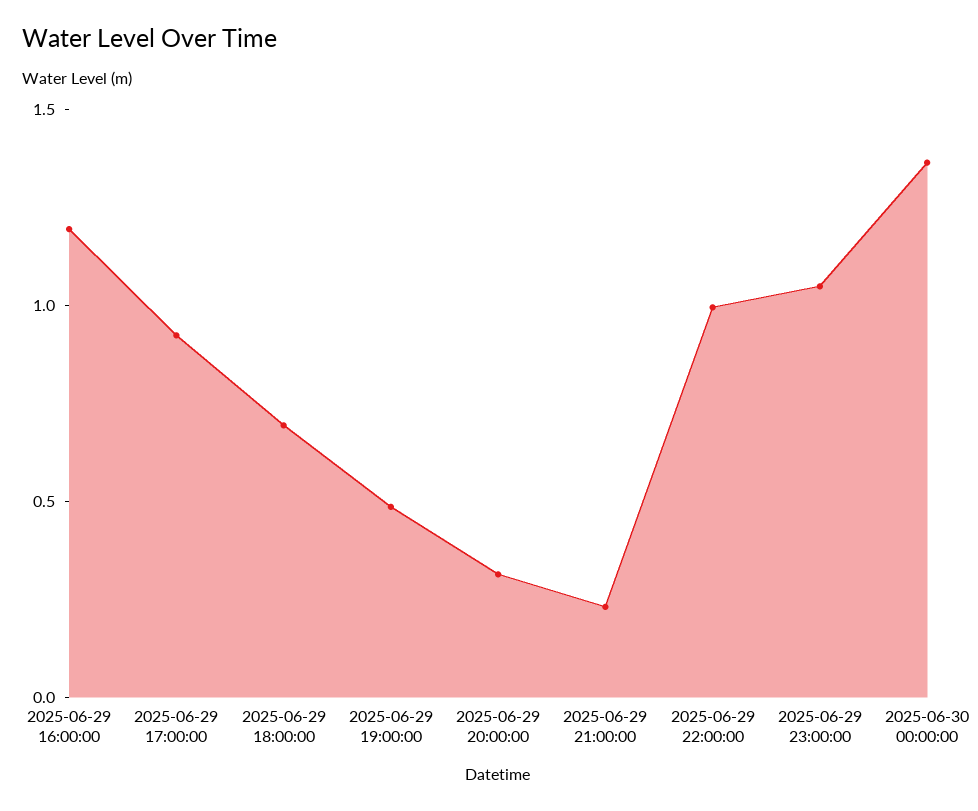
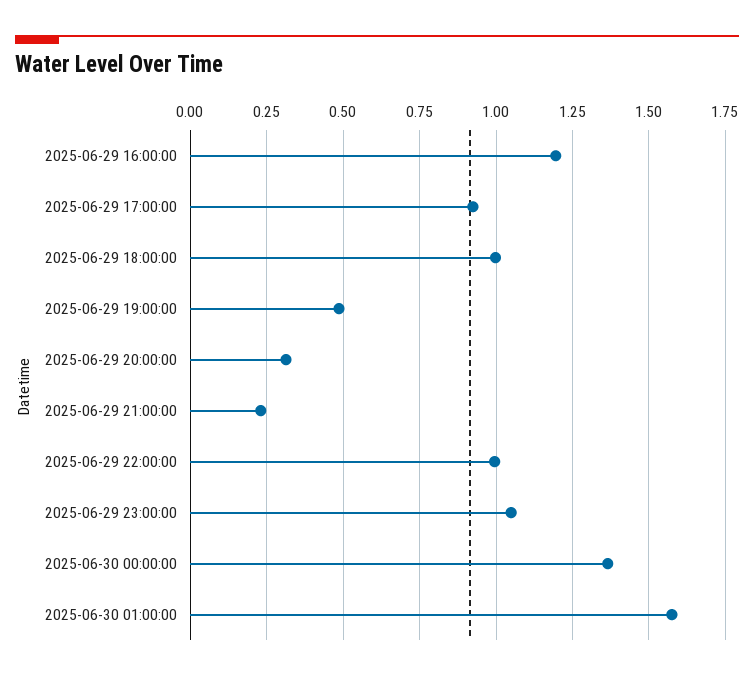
2025-06-29 18:00:00: 0.7 -> 1
2025-06-30 01:00:00: none -> 1.575

